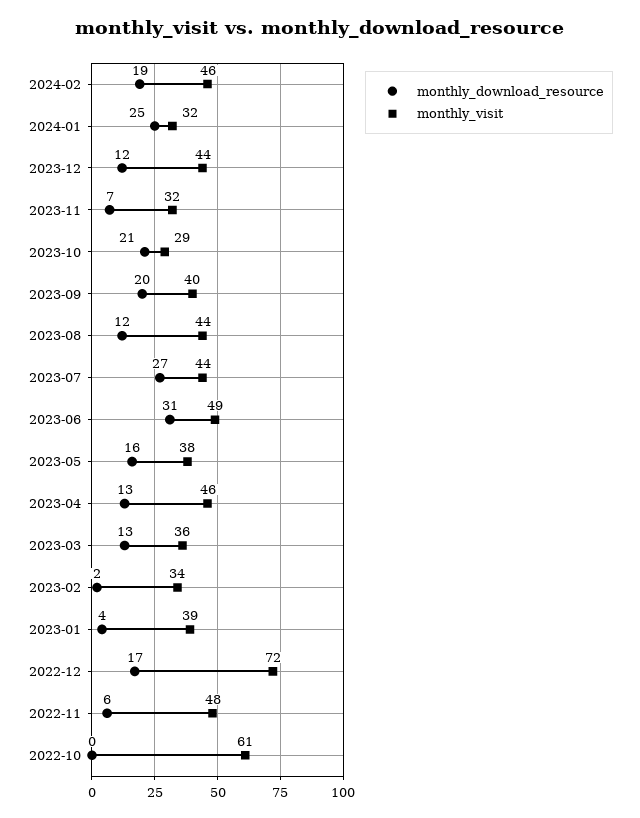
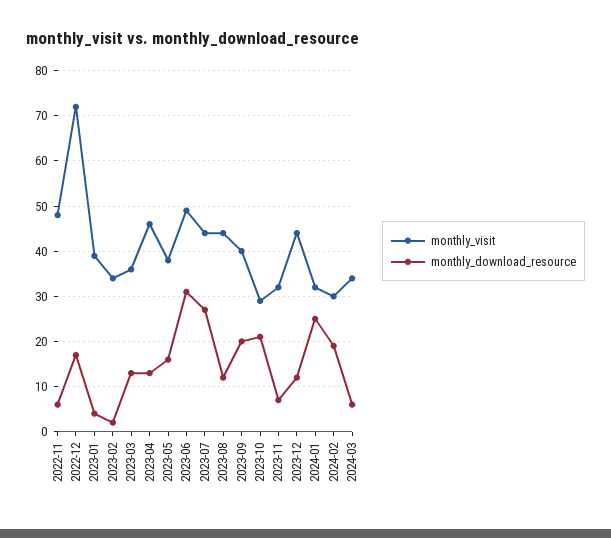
monthly_visit, 2024-02: 46 -> 30
monthly_download_resource, 2022-10: 0 -> none
monthly_visit, 2022-10: 61 -> none
monthly_visit, 2024-03: none -> 35
monthly_download_resource, 2024-03: none -> 5

